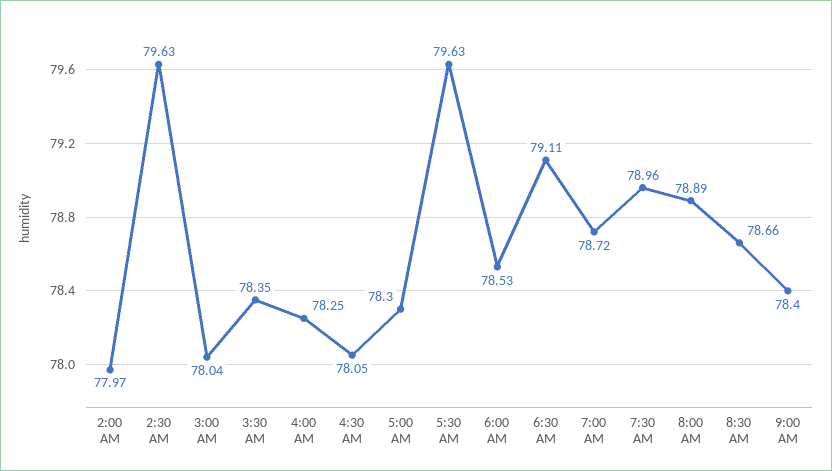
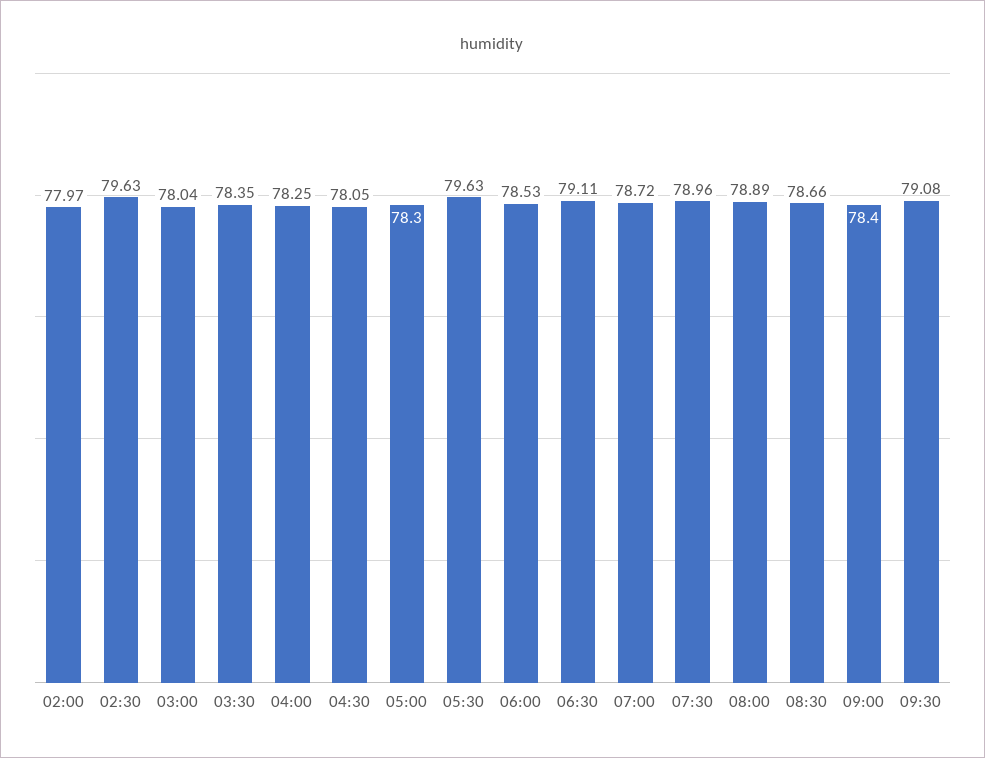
09:30: none -> 79.08

